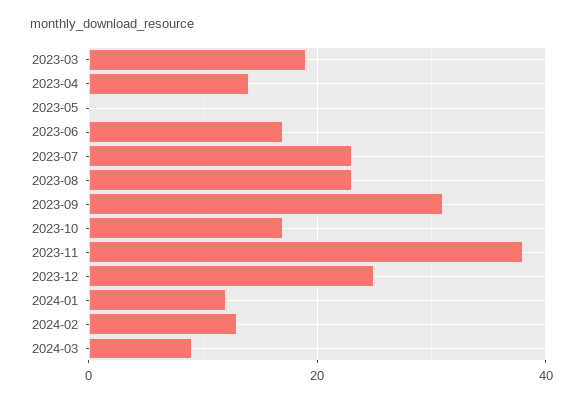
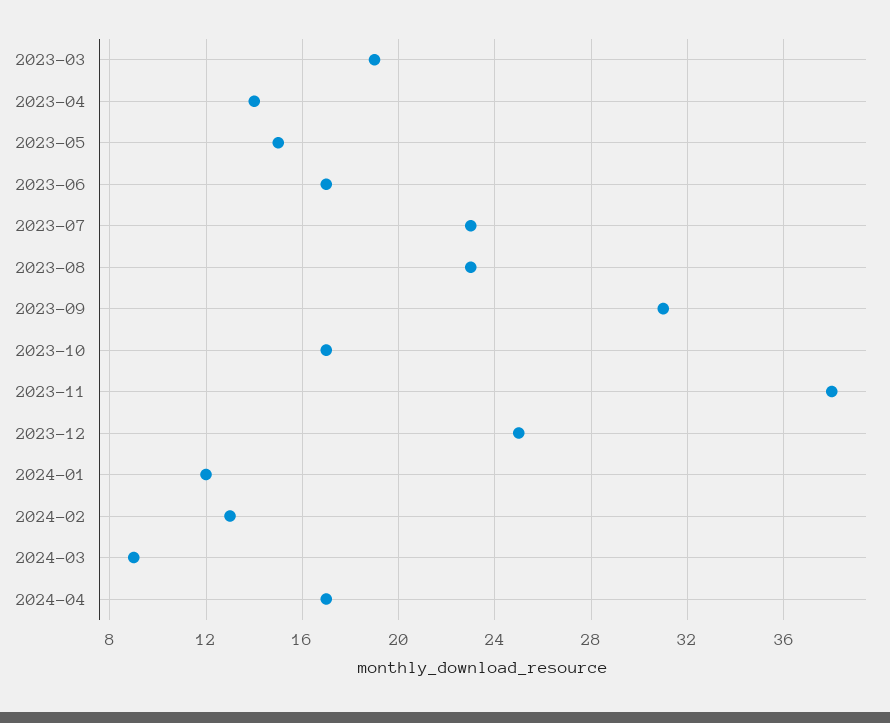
2023-05: 0 -> 15
2024-04: none -> 17

